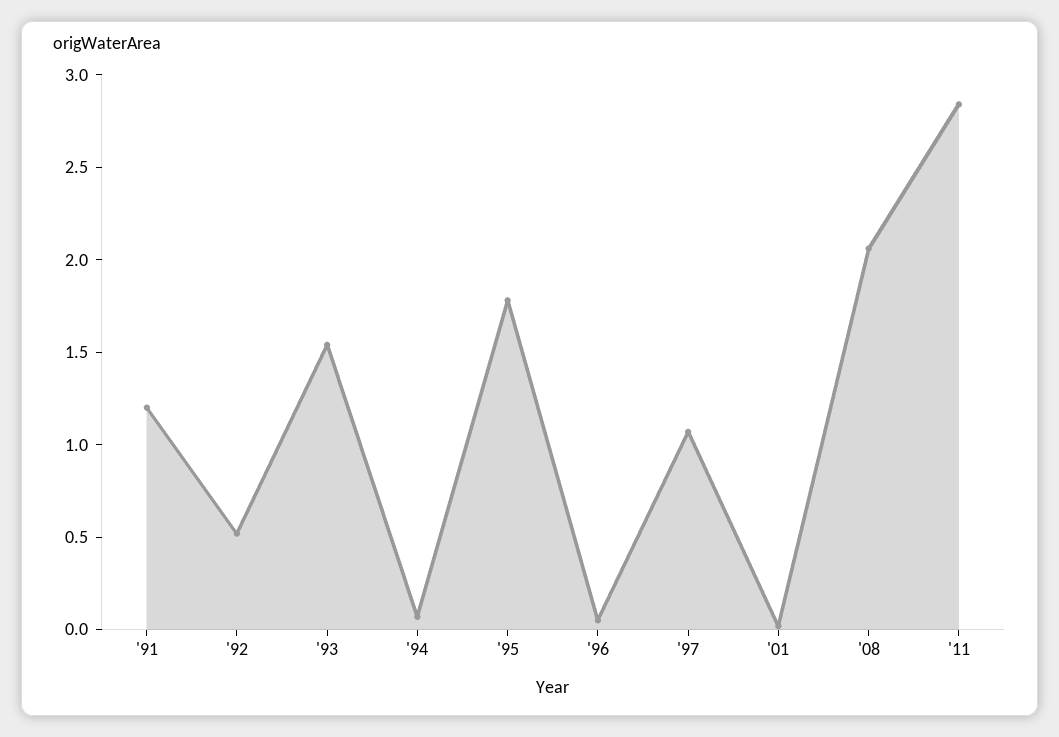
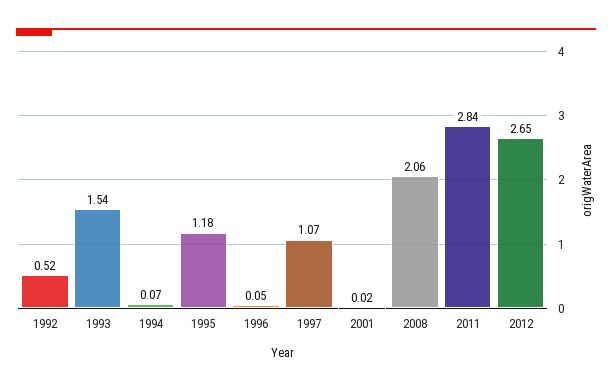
'91: 1.2 -> none
'95: 1.8 -> 1.18
2012: none -> 2.65

